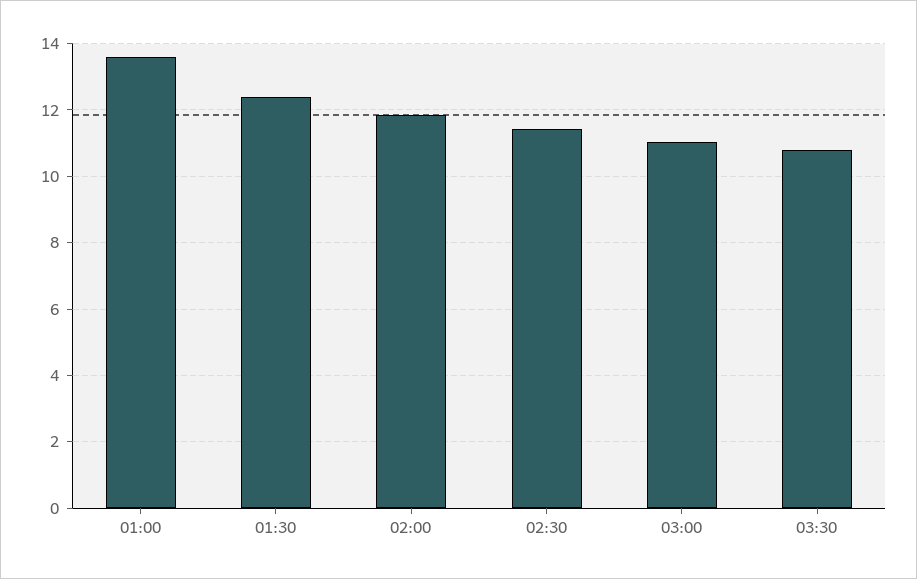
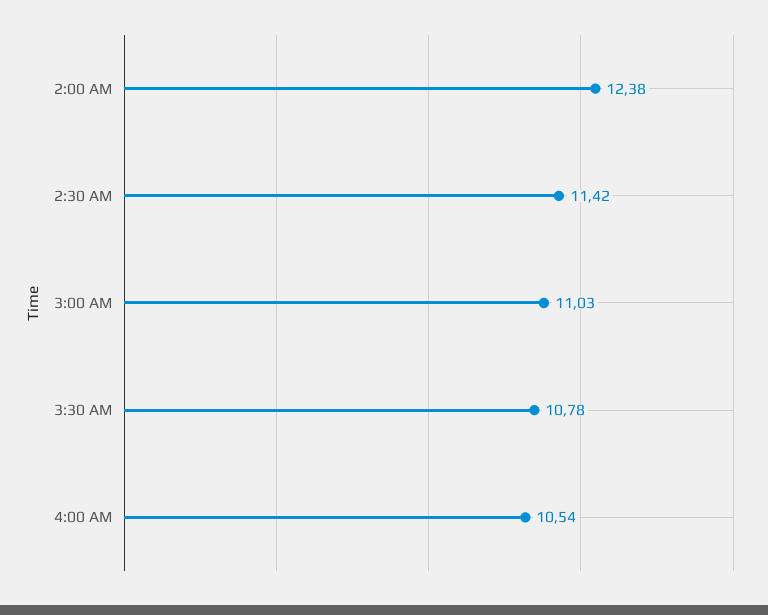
01:00: 13.6 -> none
01:30: 12.4 -> none
02:00: 11.8 -> 12.38
4:00 AM: none -> 10.54

